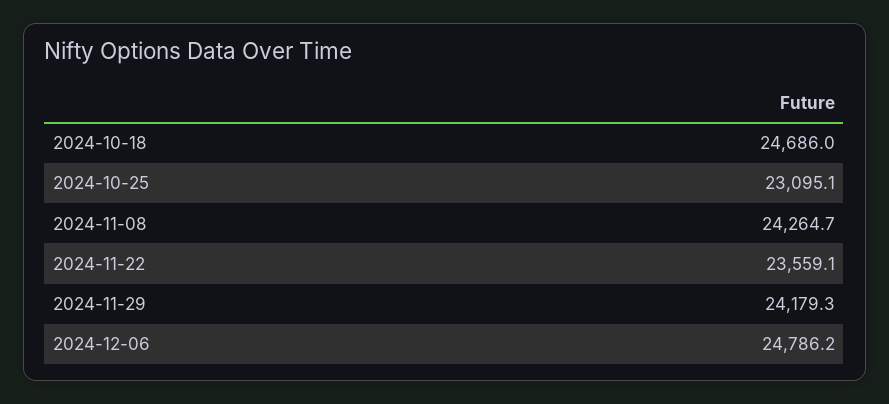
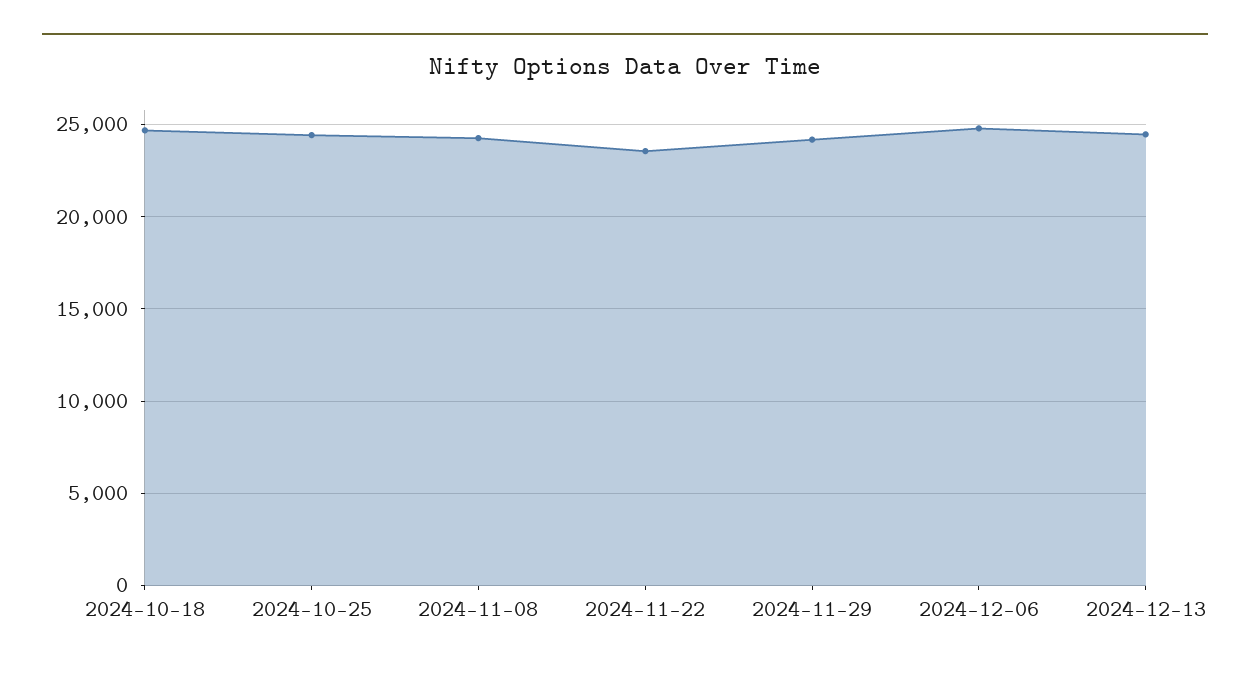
2024-10-25: 23095.1 -> 24500
2024-12-13: none -> 24500

